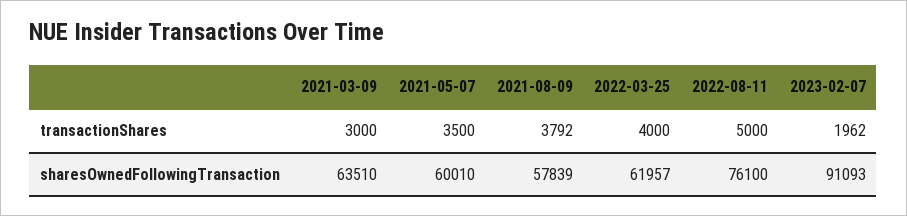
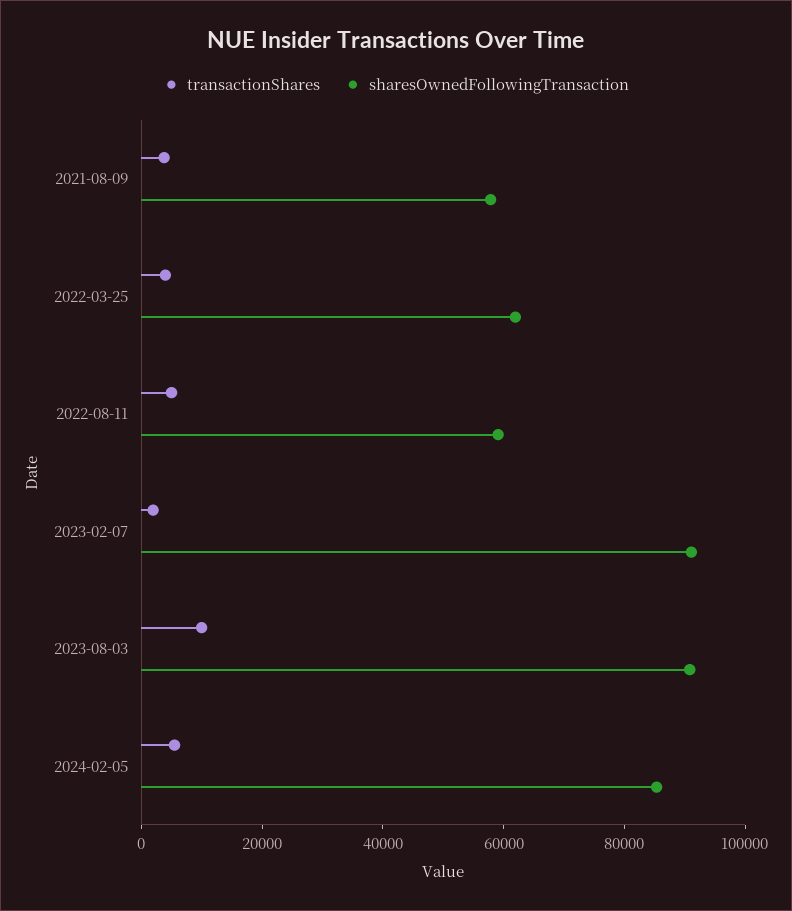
transactionShares, 2021-03-09: 3000 -> none
transactionShares, 2021-05-07: 3500 -> none
sharesOwnedFollowingTransaction, 2021-03-09: 63510 -> none
sharesOwnedFollowingTransaction, 2021-05-07: 60010 -> none
sharesOwnedFollowingTransaction, 2022-08-11: 76100 -> 60000
transactionShares, 2023-08-03: none -> 10000
sharesOwnedFollowingTransaction, 2023-08-03: none -> 90000
transactionShares, 2024-02-05: none -> 5000
sharesOwnedFollowingTransaction, 2024-02-05: none -> 85000

